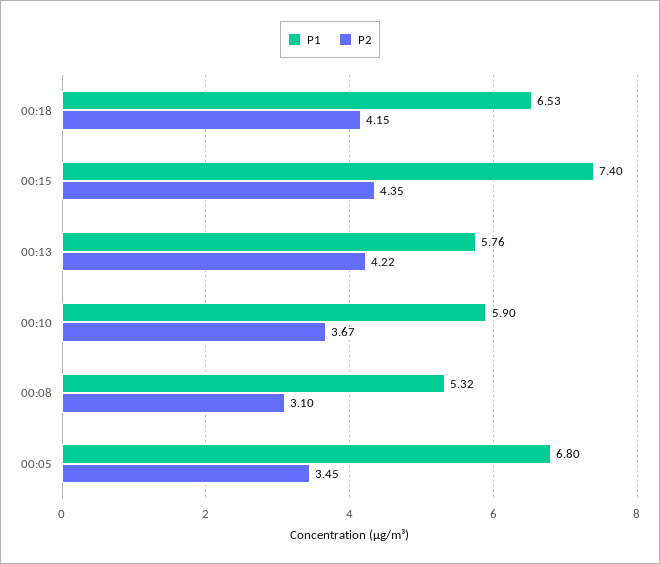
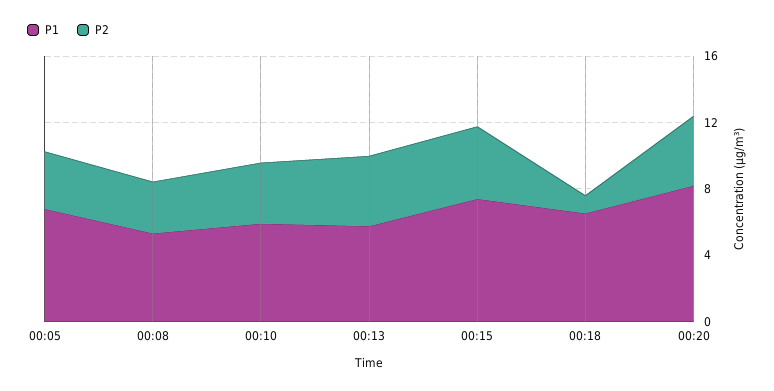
P2, 00:18: 4.15 -> 1
P1, 00:20: none -> 8
P2, 00:20: none -> 4

